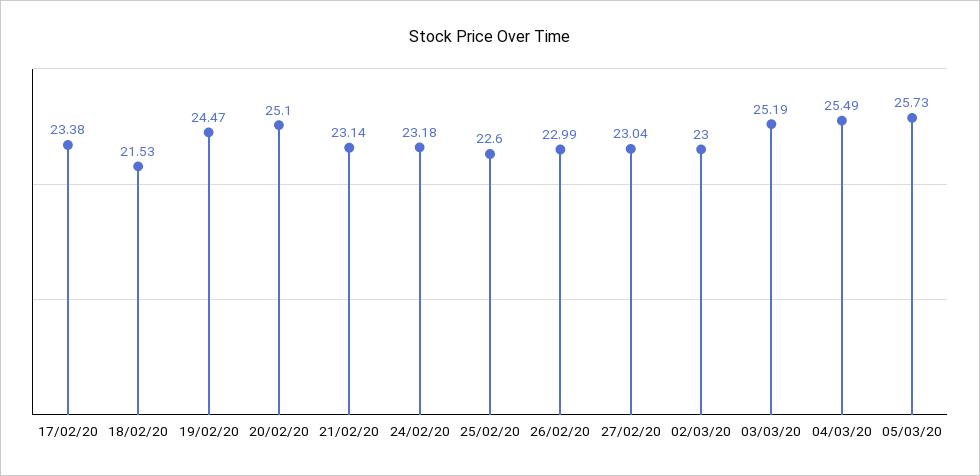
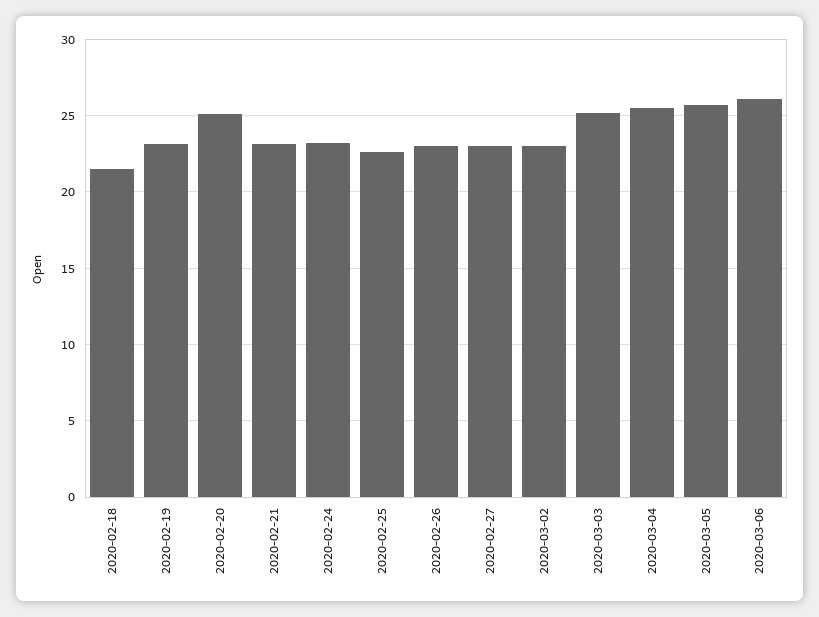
17/02/20: 23.38 -> none
19/02/20: 24.47 -> 23
2020-03-06: none -> 26

